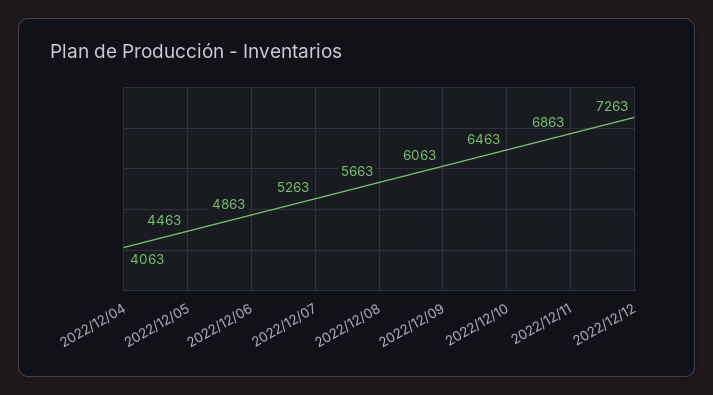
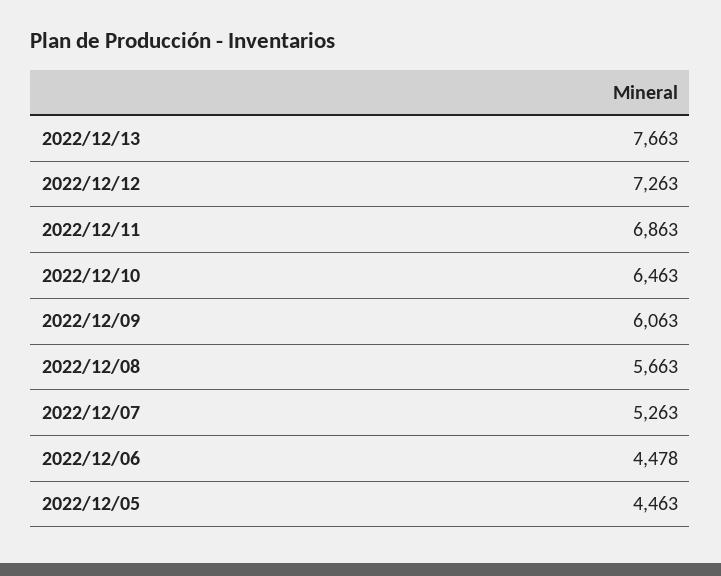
2022/12/04: 4063 -> none
2022/12/06: 4863 -> 4478
2022/12/13: none -> 7663

